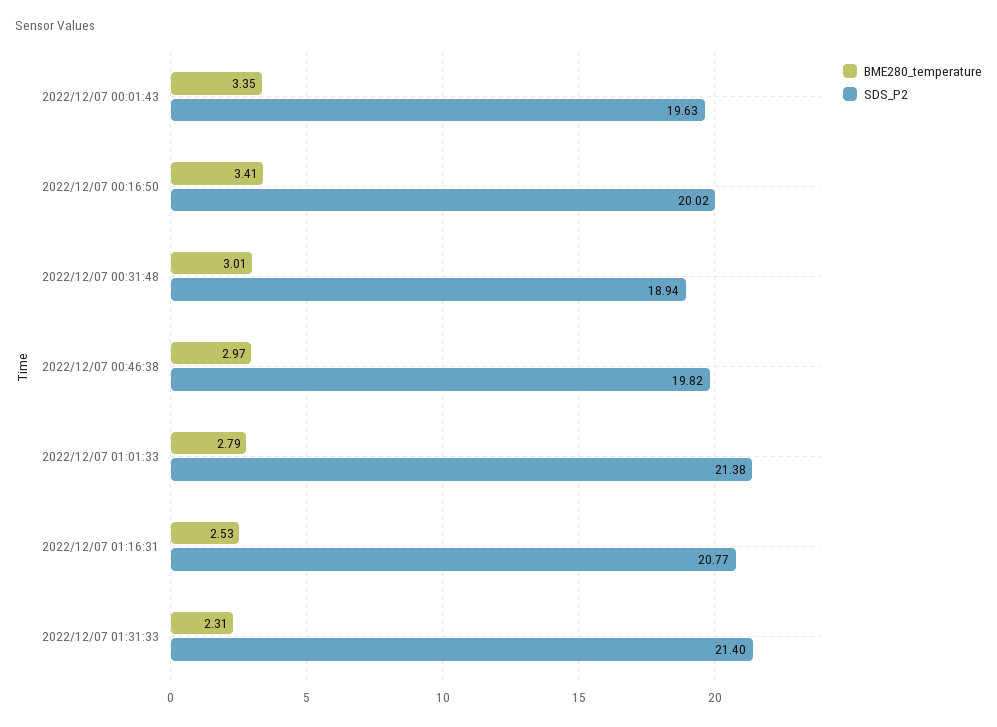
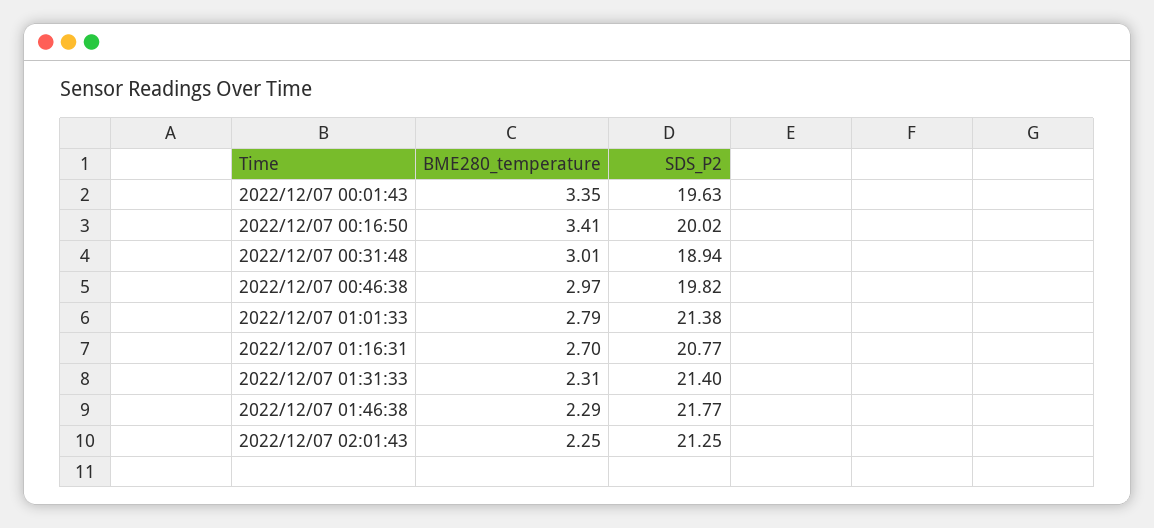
BME280_temperature, 2022/12/07 01:16:31: 2.53 -> 2.7
BME280_temperature, 2022/12/07 01:46:38: none -> 2.29
SDS_P2, 2022/12/07 01:46:38: none -> 21.77
BME280_temperature, 2022/12/07 02:01:43: none -> 2.25
SDS_P2, 2022/12/07 02:01:43: none -> 21.25

